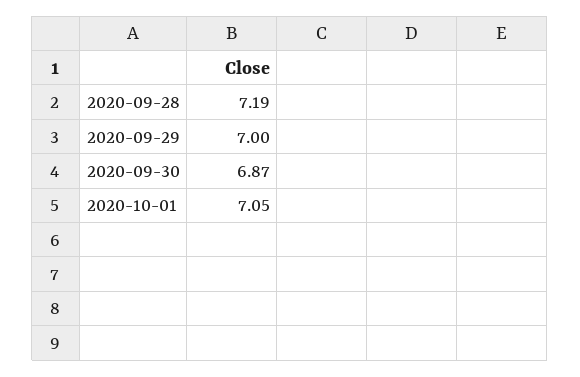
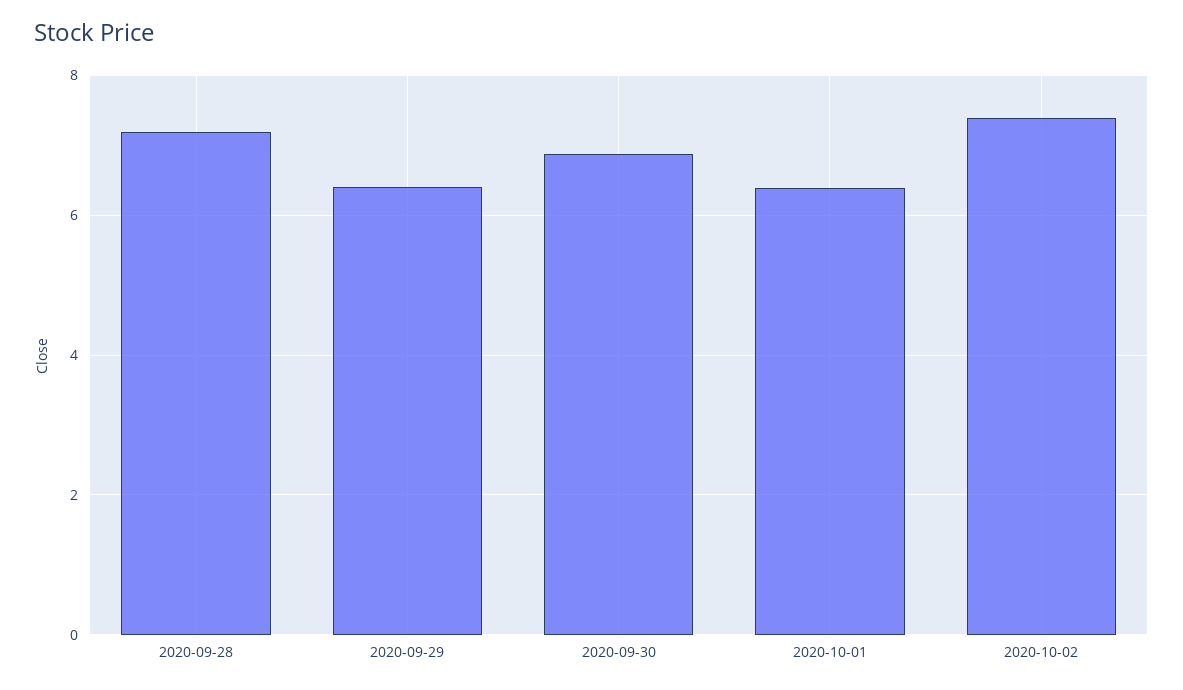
2020-09-29: 7 -> 6.4
2020-10-01: 7.05 -> 6.4
2020-10-02: none -> 7.4

